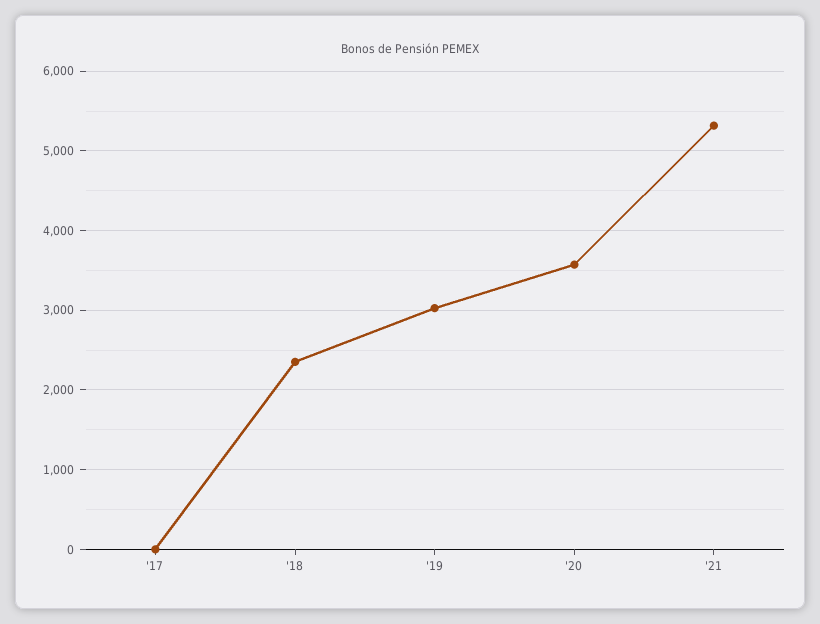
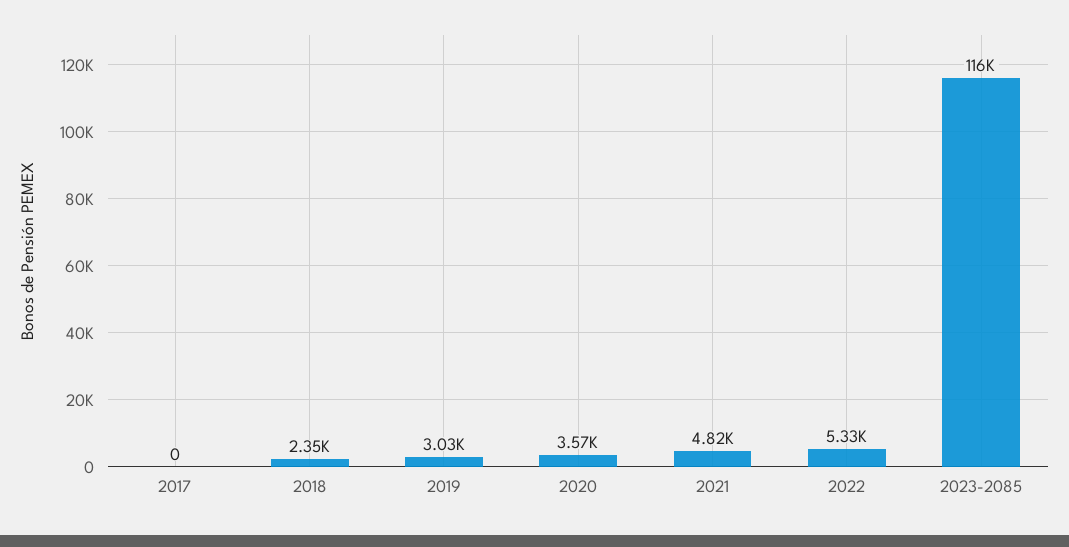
'21: 5300 -> 4820
2022: none -> 5330
2023-2085: none -> 116000

